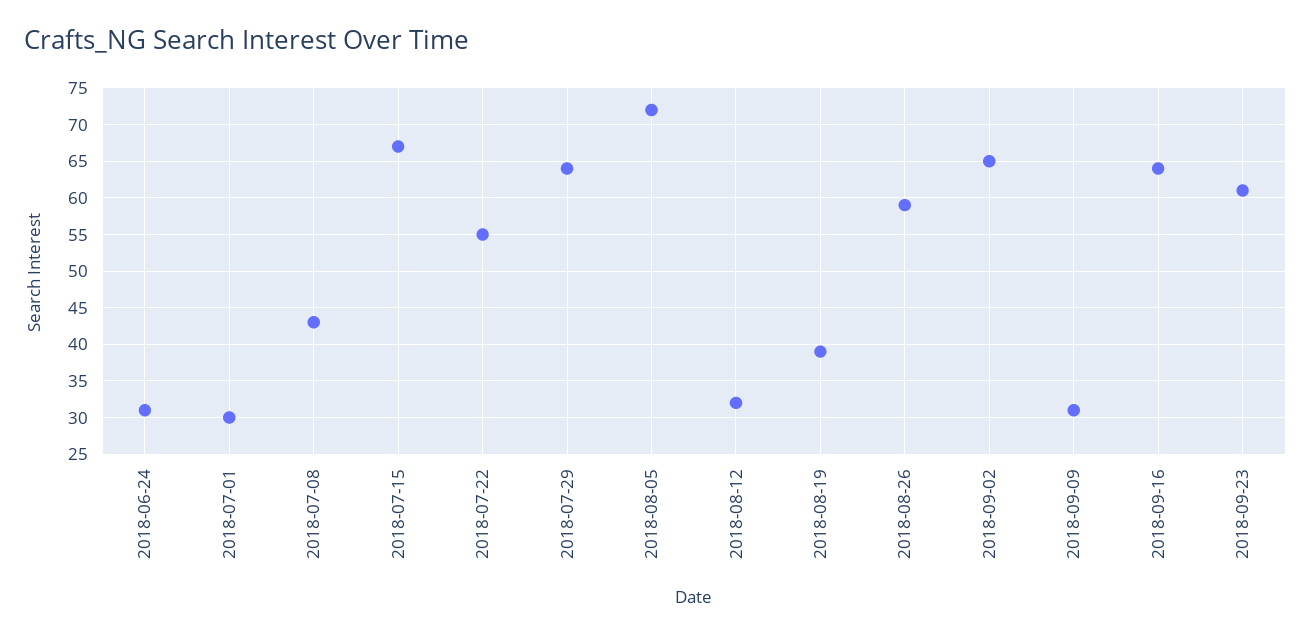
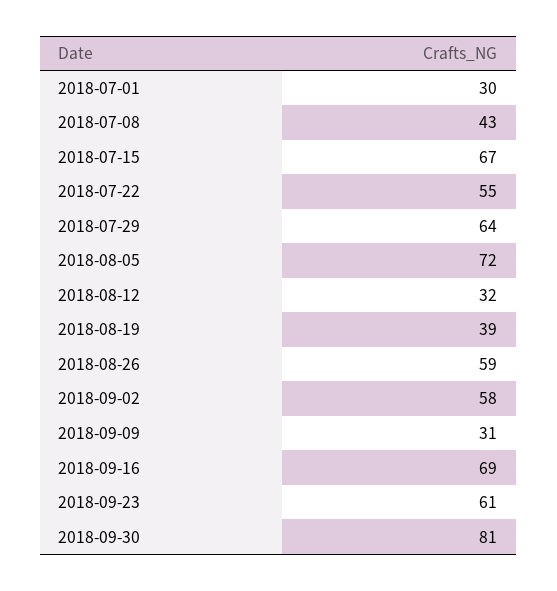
2018-06-24: 31 -> none
2018-09-02: 65 -> 58
2018-09-16: 64 -> 69
2018-09-30: none -> 81

